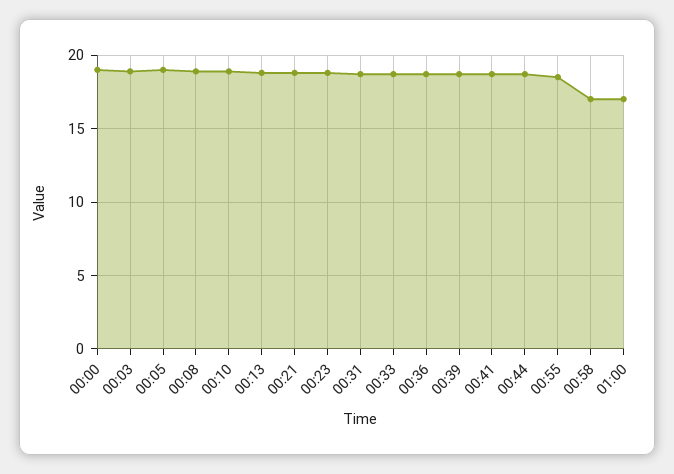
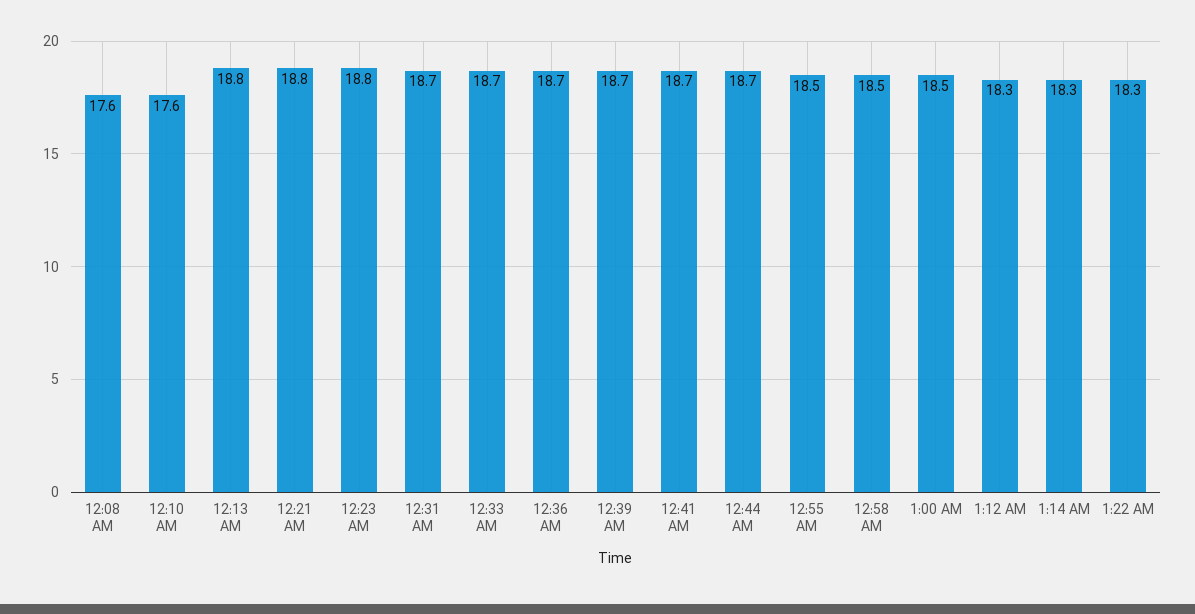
00:00: 19 -> none
00:03: 19 -> none
00:05: 19 -> none
00:08: 19 -> 17.6
00:10: 19 -> 17.6
00:58: 17 -> 18.5
01:00: 17 -> 18.5
1:12 AM: none -> 18.3
1:14 AM: none -> 18.3
1:22 AM: none -> 18.3

